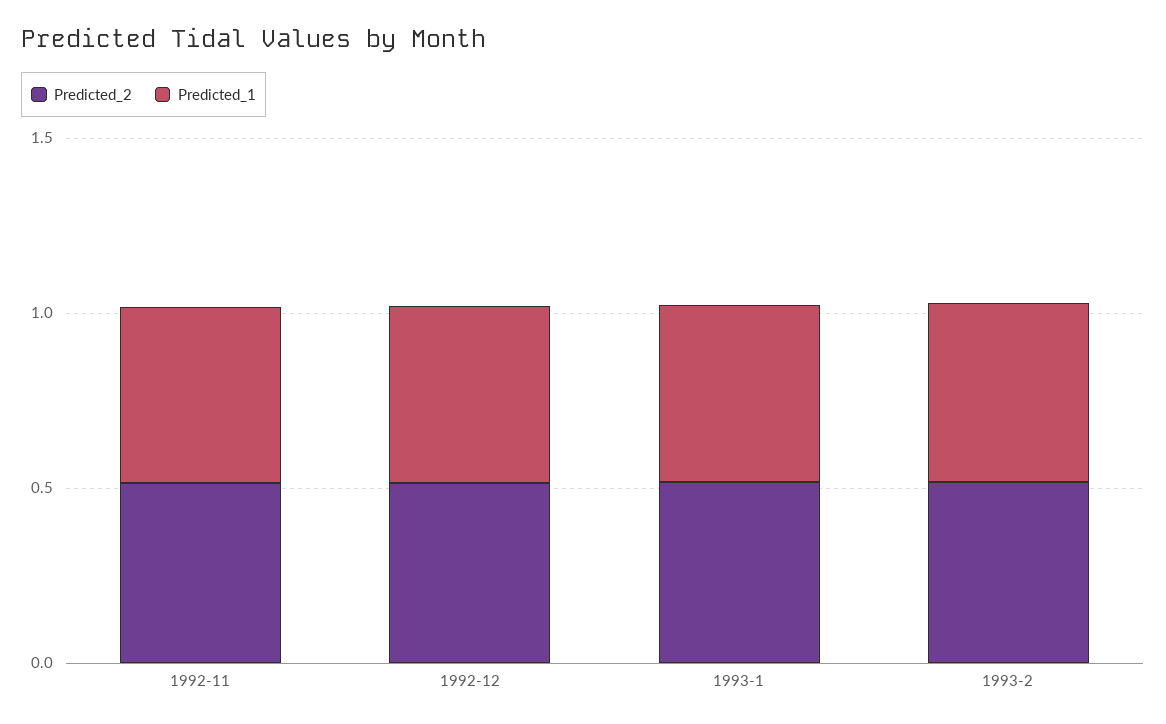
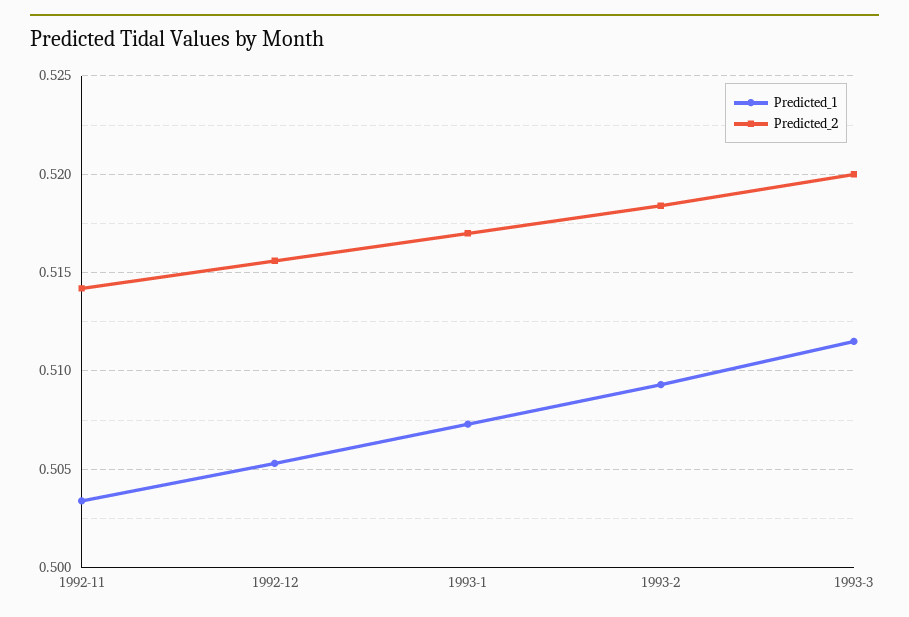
Predicted_1, 1993-3: none -> 0.5115
Predicted_2, 1993-3: none -> 0.52

